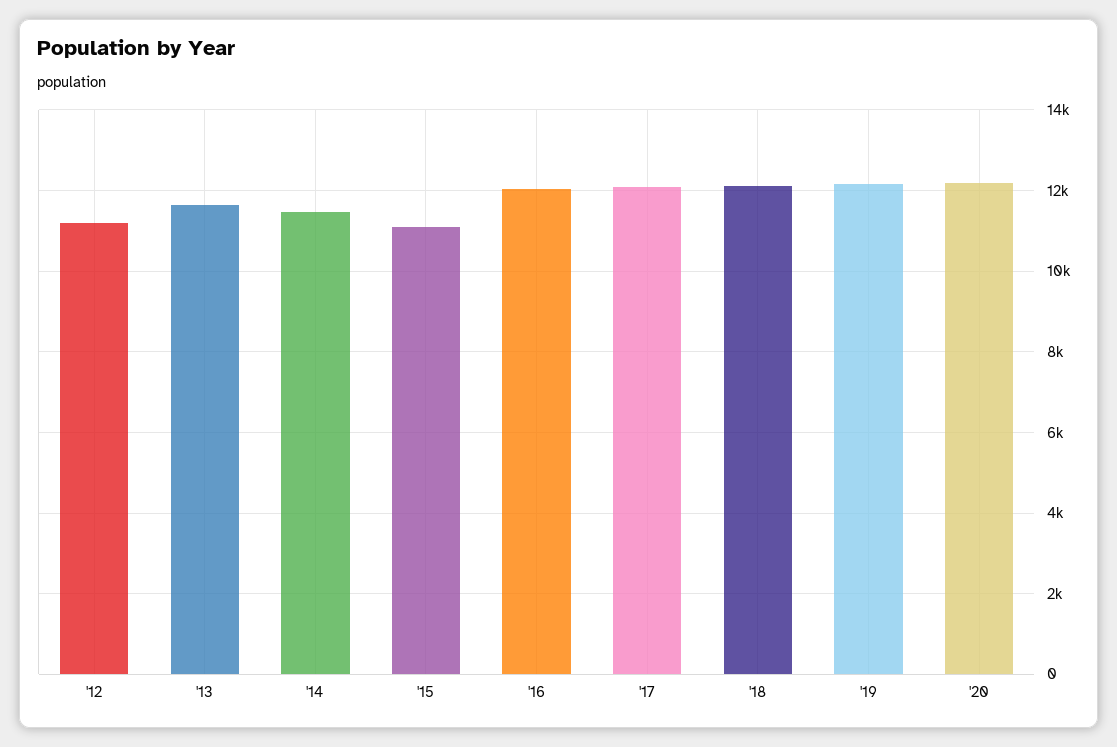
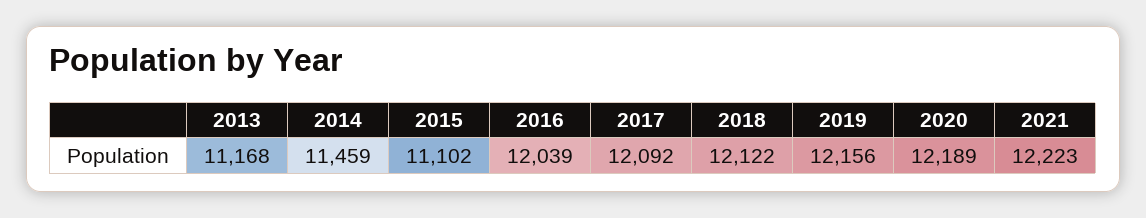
'12: 11200 -> none
'13: 11600 -> 11168
2021: none -> 12223

